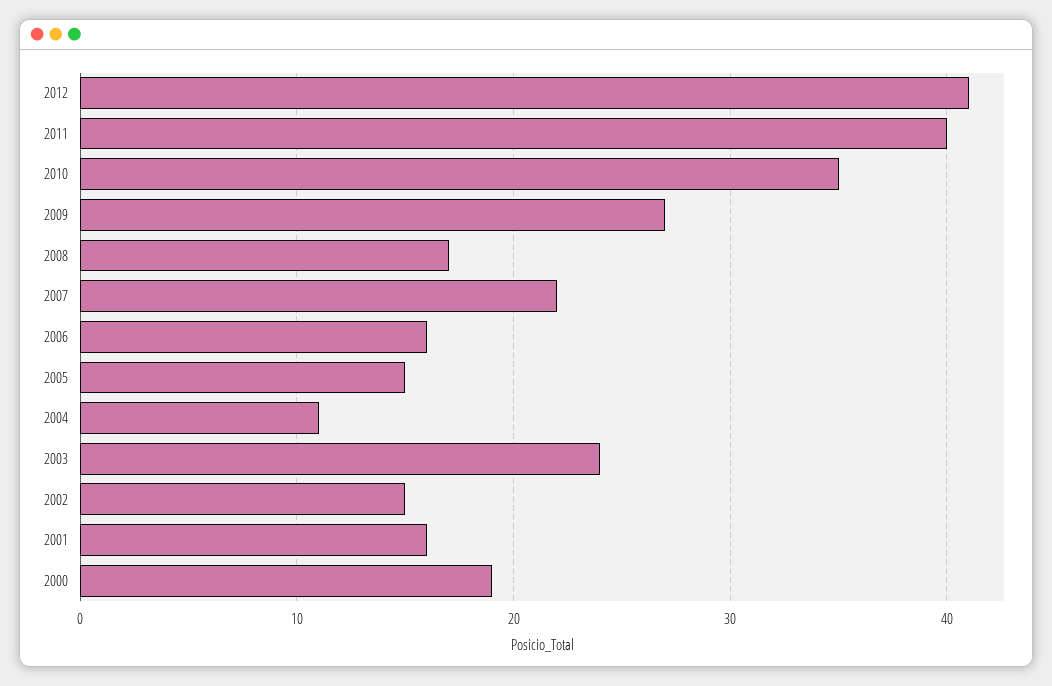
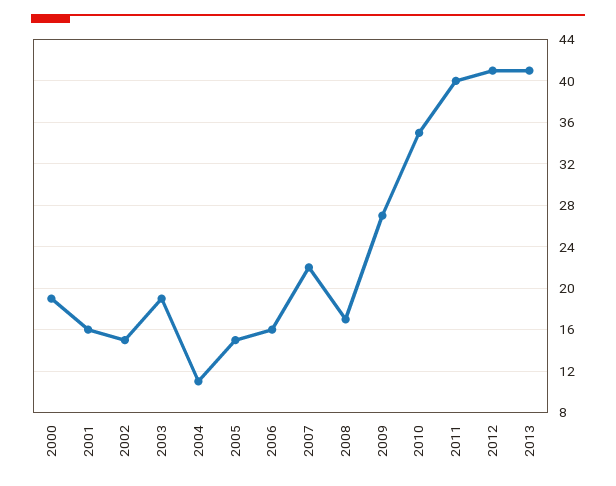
2003: 24 -> 19
2013: none -> 41

